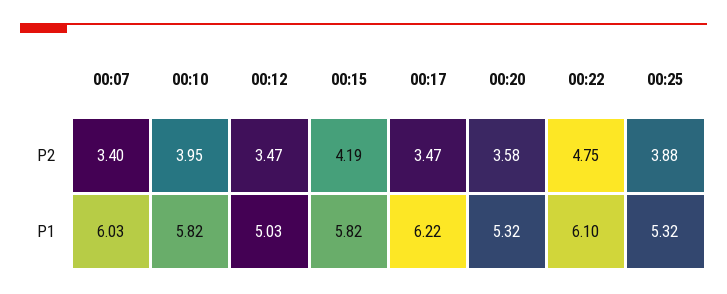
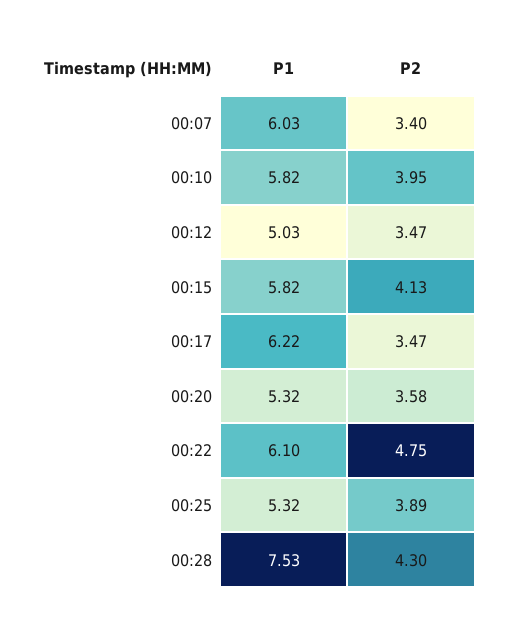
00:15, P2: 4.19 -> 4.13
00:25, P2: 3.88 -> 3.89
00:28, P1: none -> 7.53
00:28, P2: none -> 4.3

